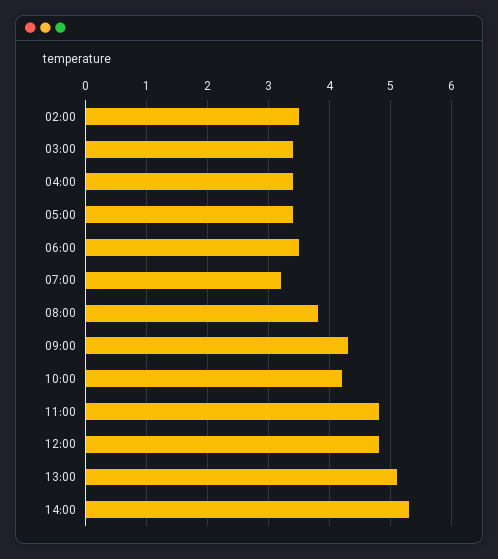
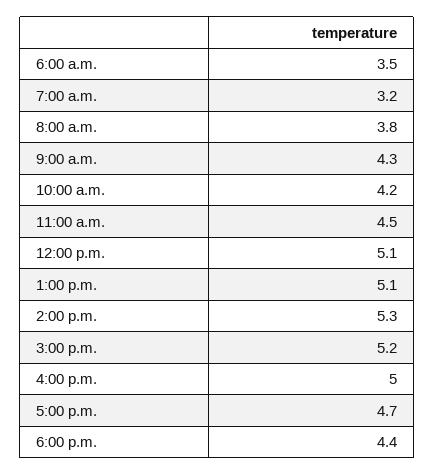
02:00: 3.5 -> none
03:00: 3.4 -> none
04:00: 3.4 -> none
05:00: 3.4 -> none
11:00: 4.8 -> 4.5
12:00: 4.8 -> 5.1
3:00 p.m.: none -> 5.2
4:00 p.m.: none -> 5
5:00 p.m.: none -> 4.7
6:00 p.m.: none -> 4.4

